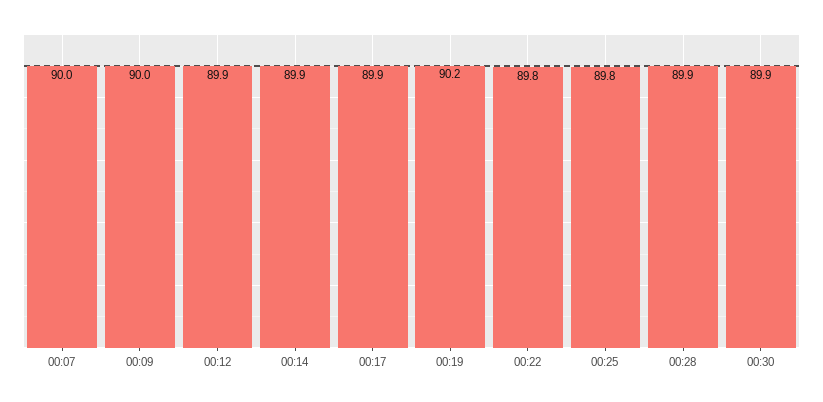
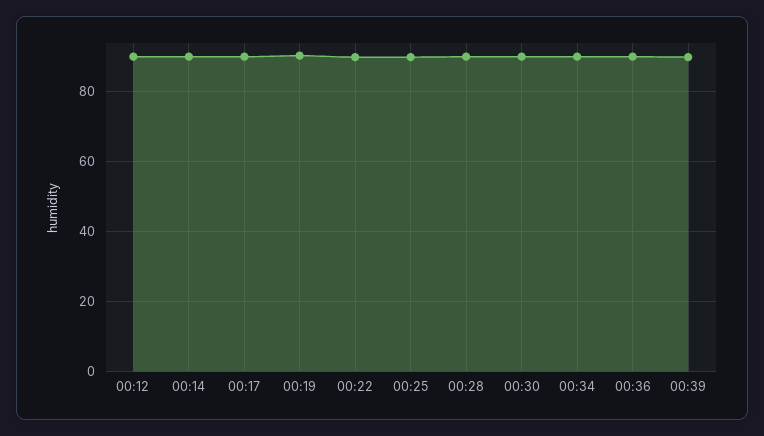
00:07: 90 -> none
00:09: 90 -> none
00:34: none -> 90
00:36: none -> 90
00:39: none -> 90

